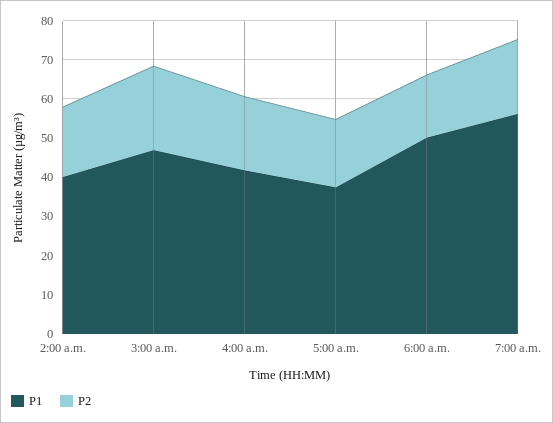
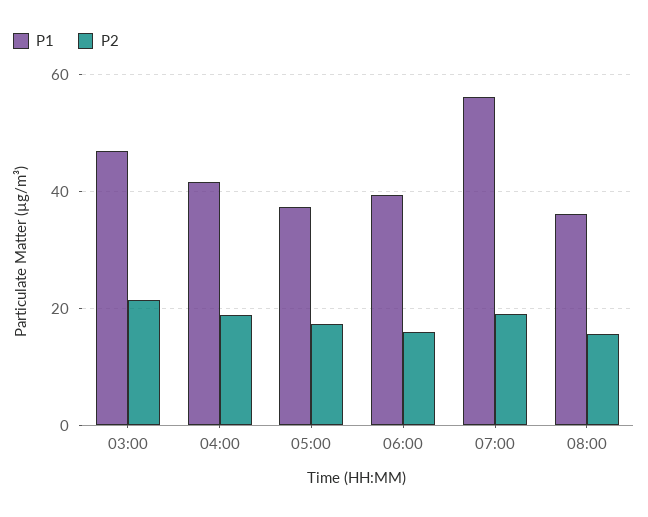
P1, 2:00 a.m.: 40 -> none
P2, 2:00 a.m.: 17.5 -> none
P1, 6:00 a.m.: 50 -> 40
P1, 08:00: none -> 36
P2, 08:00: none -> 16

